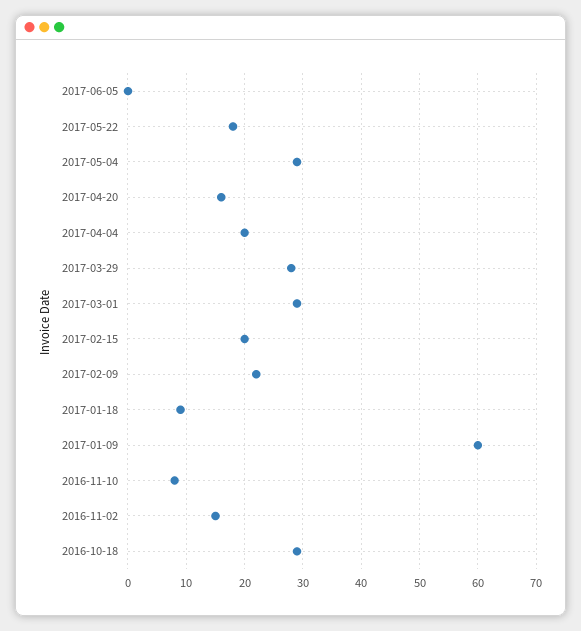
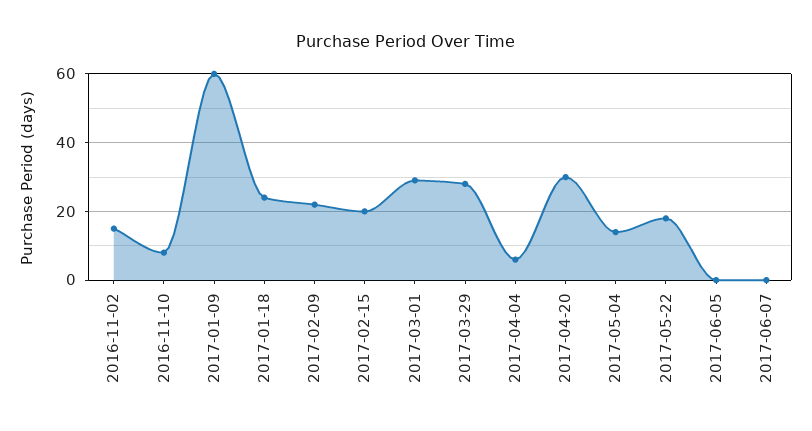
2017-05-04: 30 -> 15
2017-04-20: 15 -> 30
2017-04-04: 20 -> 5
2017-01-18: 10 -> 25
2016-10-18: 30 -> none
2017-06-07: none -> 0

